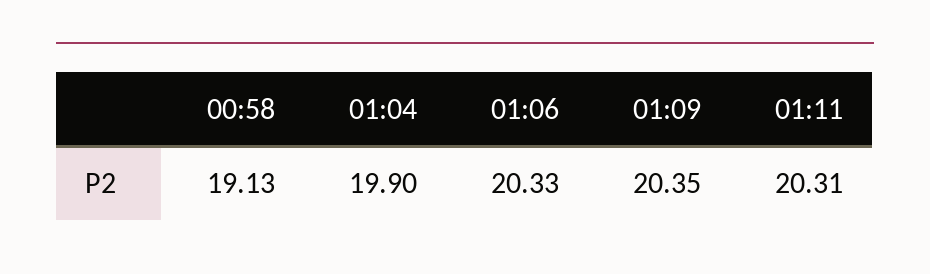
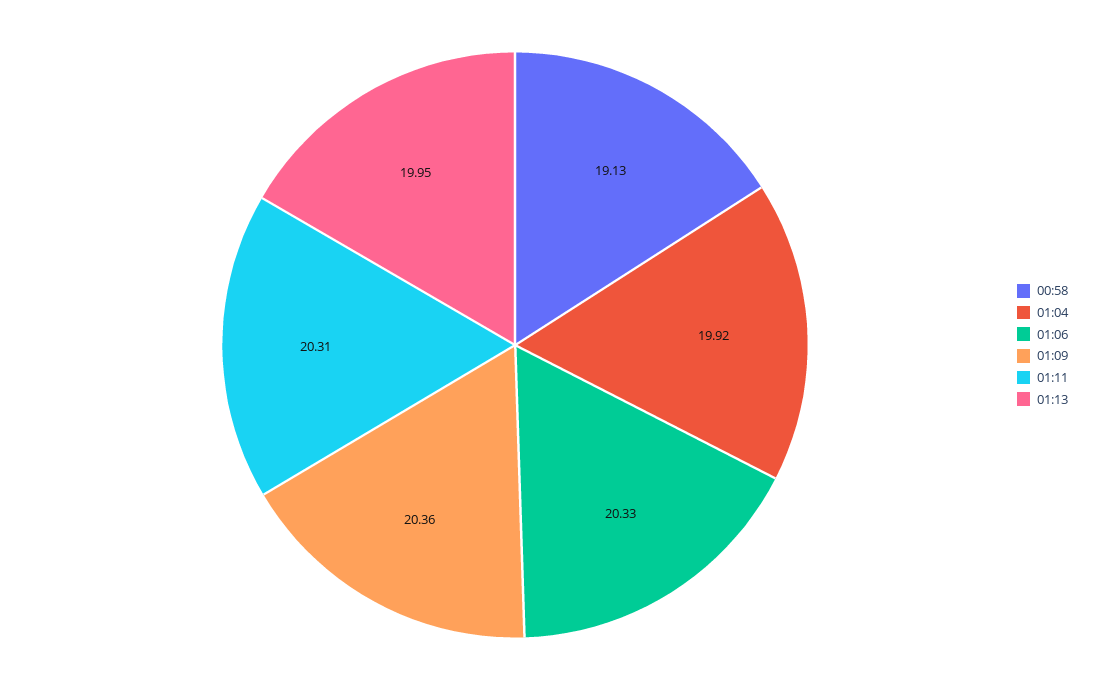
01:04: 19.9 -> 19.92
01:09: 20.35 -> 20.36
01:13: none -> 19.95

